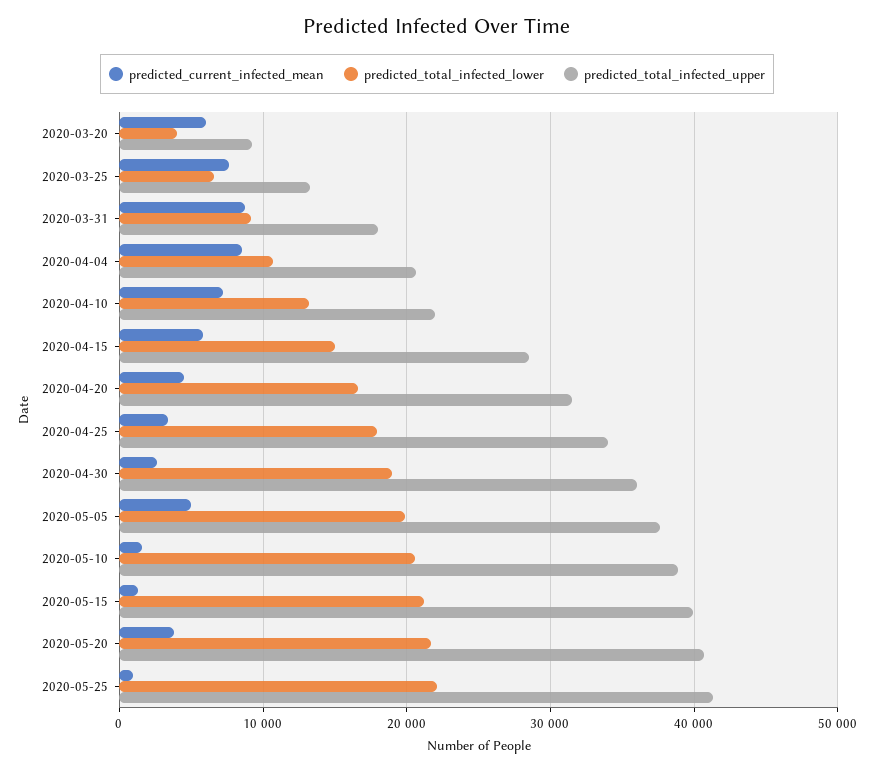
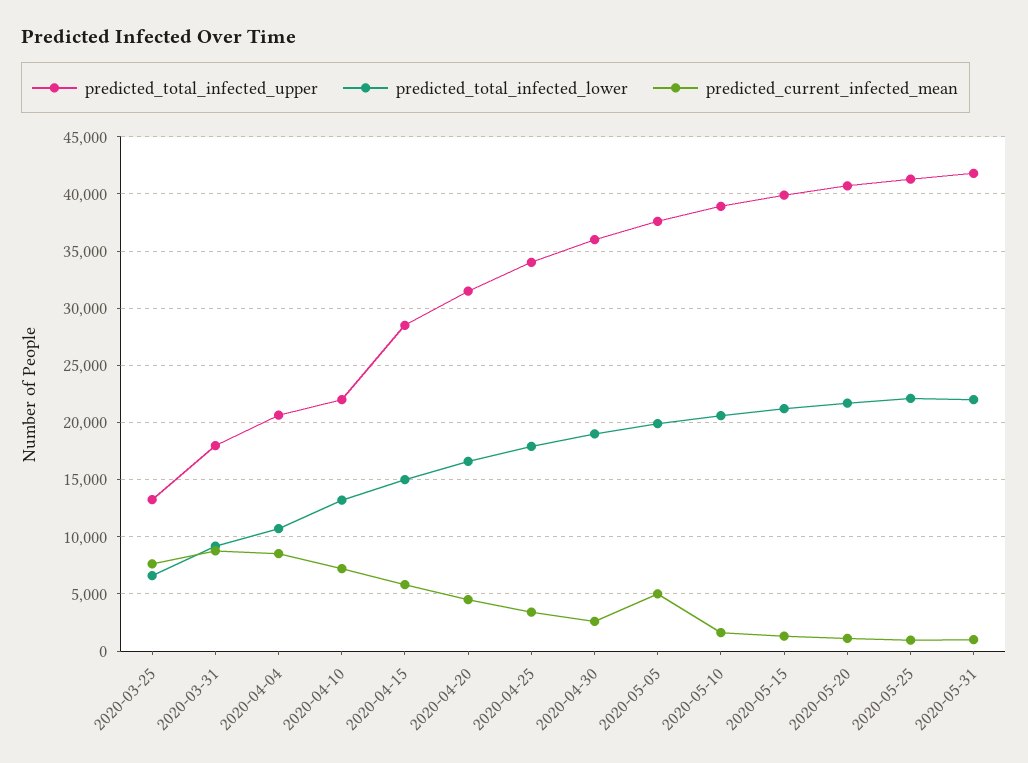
predicted_current_infected_mean, 2020-03-20: 6000 -> none
predicted_total_infected_lower, 2020-03-20: 4000 -> none
predicted_total_infected_upper, 2020-03-20: 9000 -> none
predicted_current_infected_mean, 2020-05-20: 4000 -> 1000
predicted_total_infected_upper, 2020-05-31: none -> 42000
predicted_total_infected_lower, 2020-05-31: none -> 22000
predicted_current_infected_mean, 2020-05-31: none -> 1000

